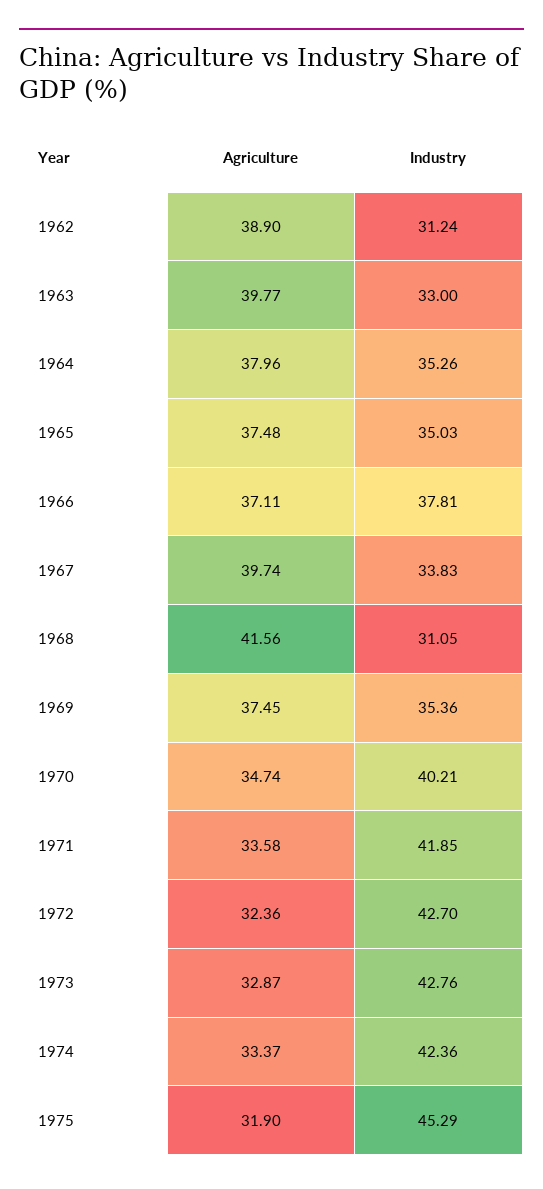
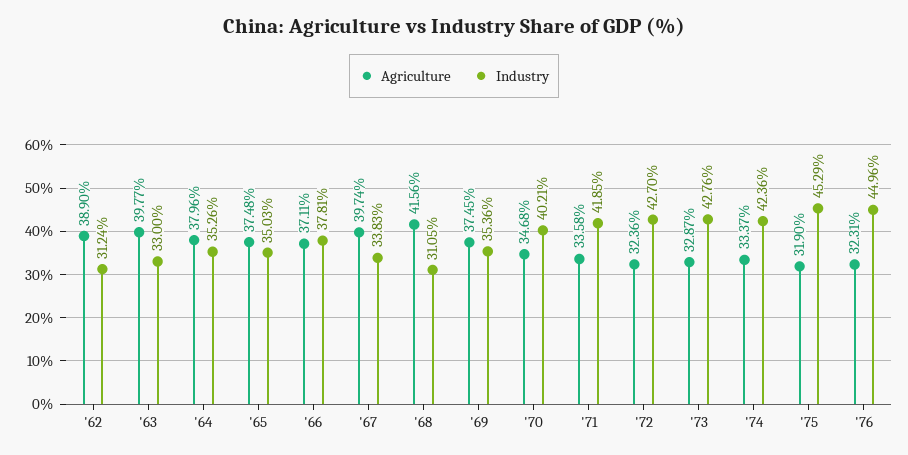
Agriculture, 1970: 34.74 -> 34.68
Agriculture, '76: none -> 32.31
Industry, '76: none -> 44.96

